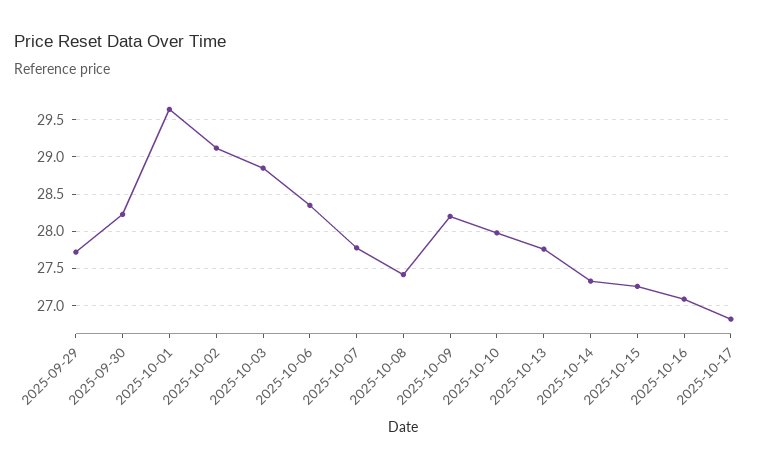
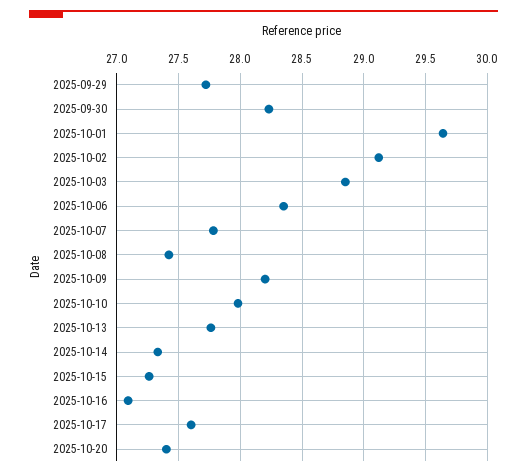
2025-10-17: 26.8 -> 27.6
2025-10-20: none -> 27.4

